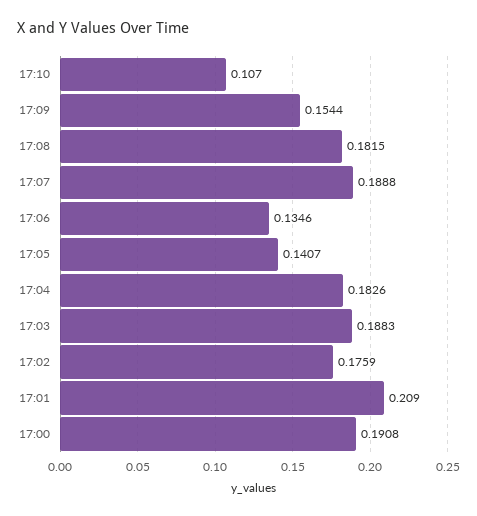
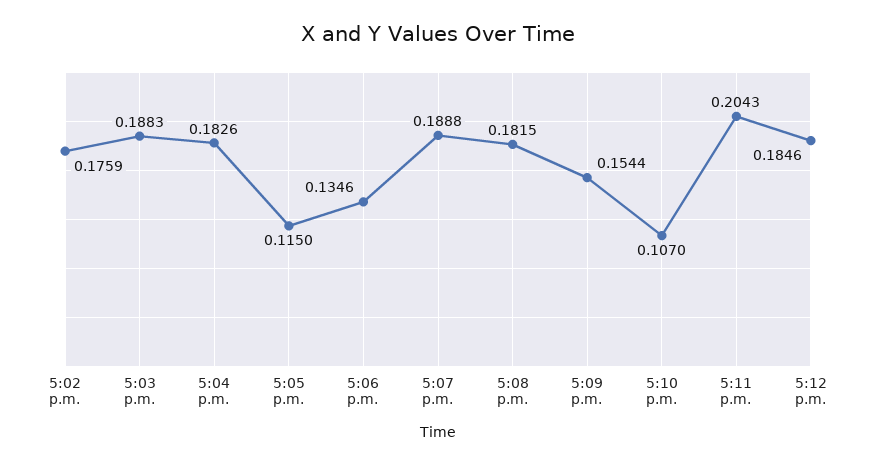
17:05: 0.1407 -> 0.115
17:01: 0.209 -> none
17:00: 0.1908 -> none
5:11 p.m.: none -> 0.2043
5:12 p.m.: none -> 0.1846

